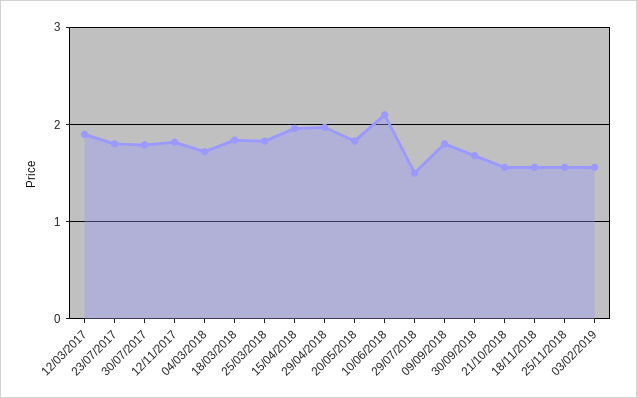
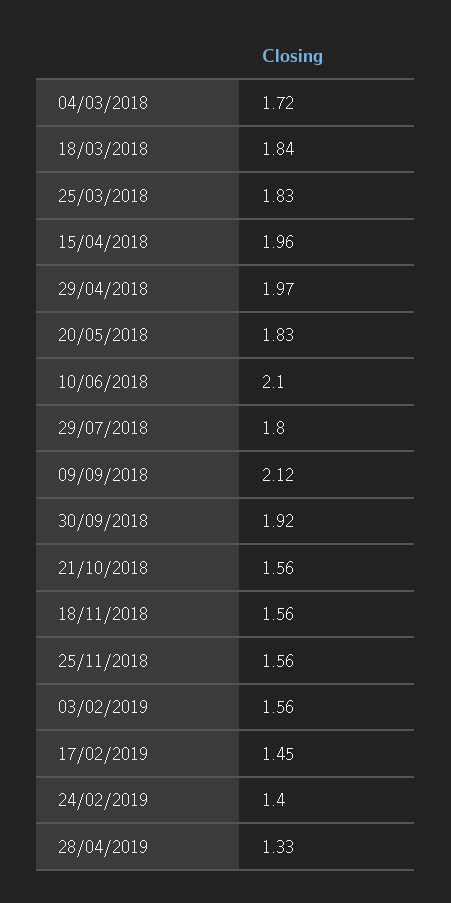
12/03/2017: 1.9 -> none
23/07/2017: 1.8 -> none
30/07/2017: 1.8 -> none
12/11/2017: 1.8 -> none
29/07/2018: 1.5 -> 1.8
09/09/2018: 1.8 -> 2.12
30/09/2018: 1.7 -> 1.92
17/02/2019: none -> 1.45
24/02/2019: none -> 1.4
28/04/2019: none -> 1.33

